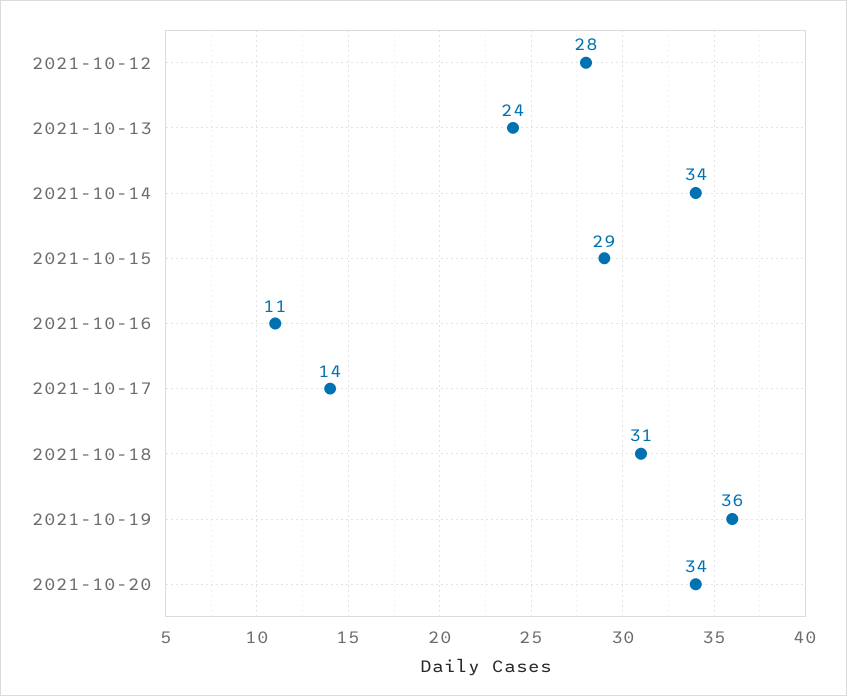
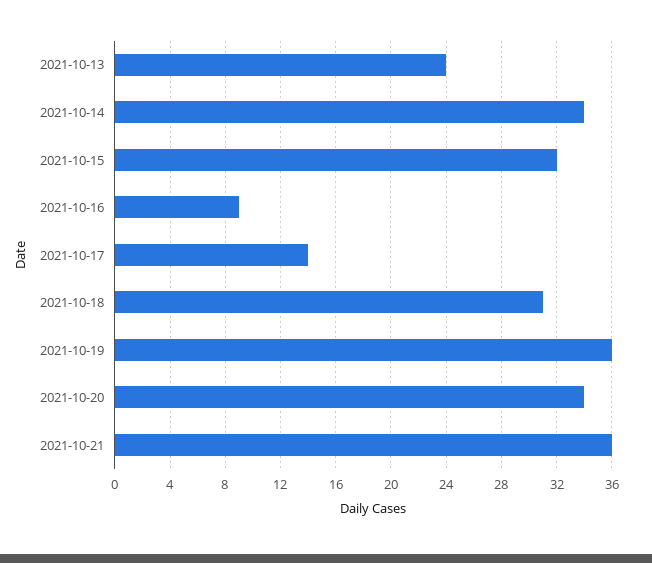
2021-10-12: 28 -> none
2021-10-15: 29 -> 32
2021-10-16: 11 -> 9
2021-10-21: none -> 36

